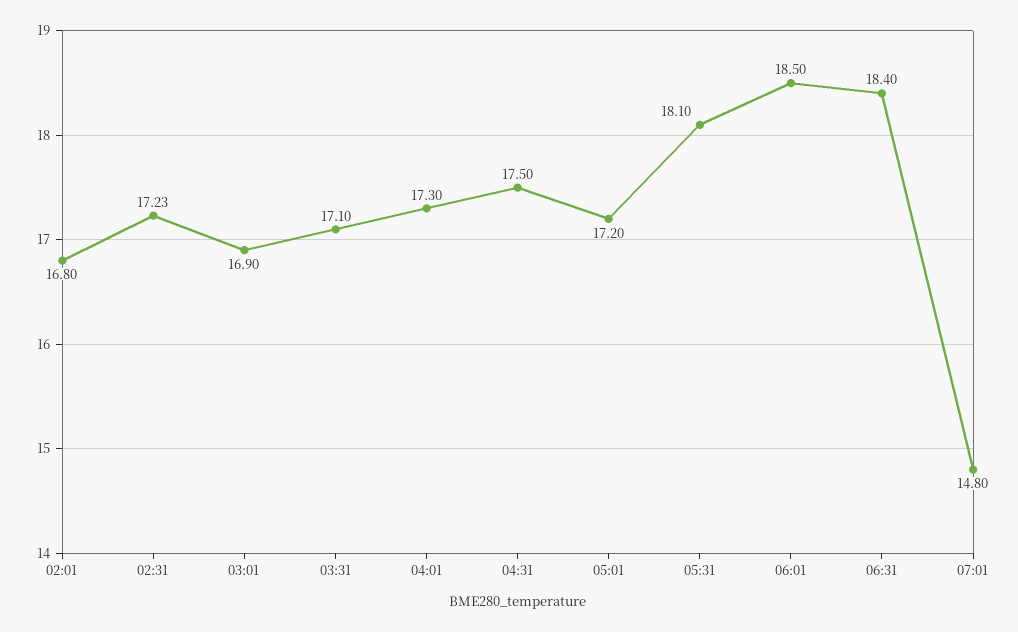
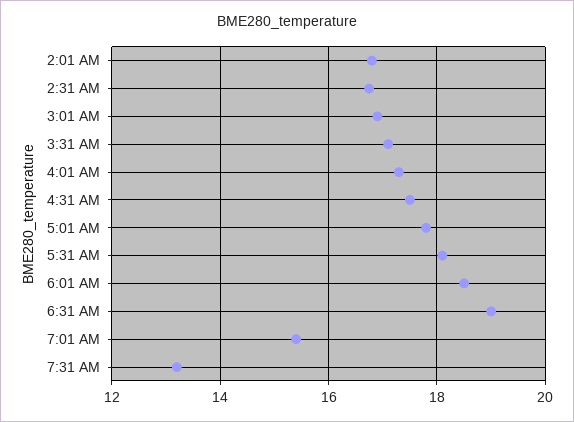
02:31: 17.23 -> 16.8
05:01: 17.2 -> 17.8
06:31: 18.4 -> 19
07:01: 14.8 -> 15.4
7:31 AM: none -> 13.2

